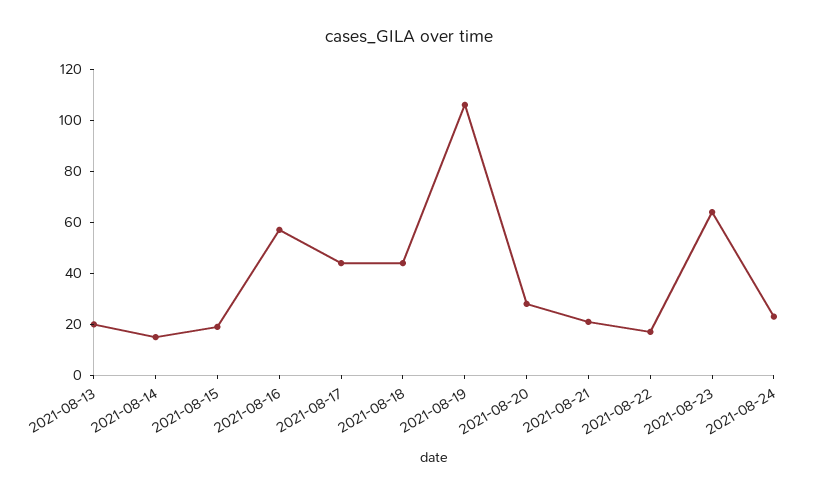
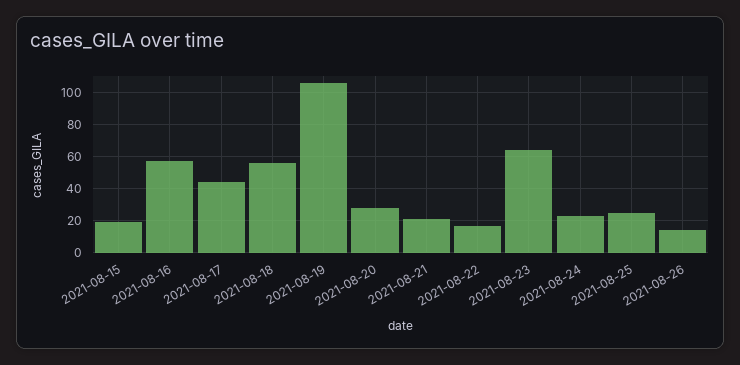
2021-08-13: 20 -> none
2021-08-14: 15 -> none
2021-08-18: 45 -> 55
2021-08-25: none -> 25
2021-08-26: none -> 15

